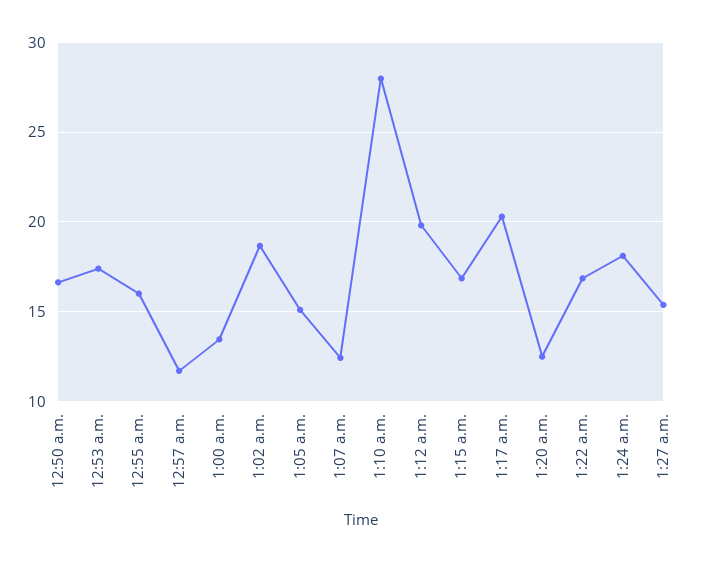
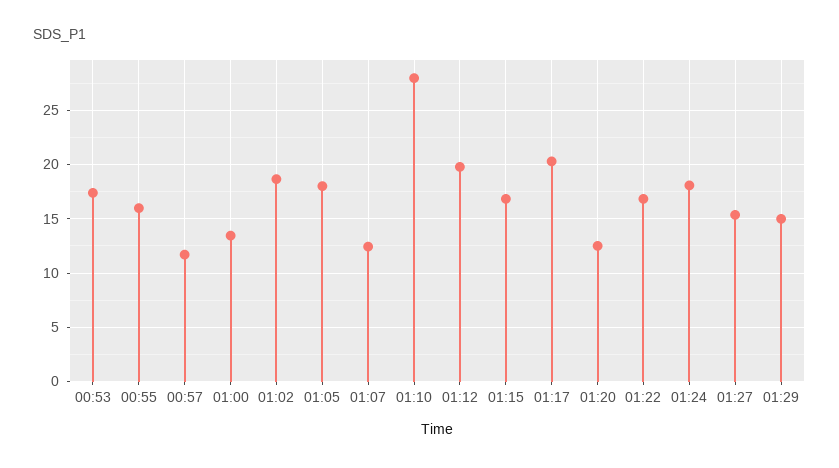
12:50 a.m.: 16.5 -> none
1:05 a.m.: 15 -> 18
01:29: none -> 15

